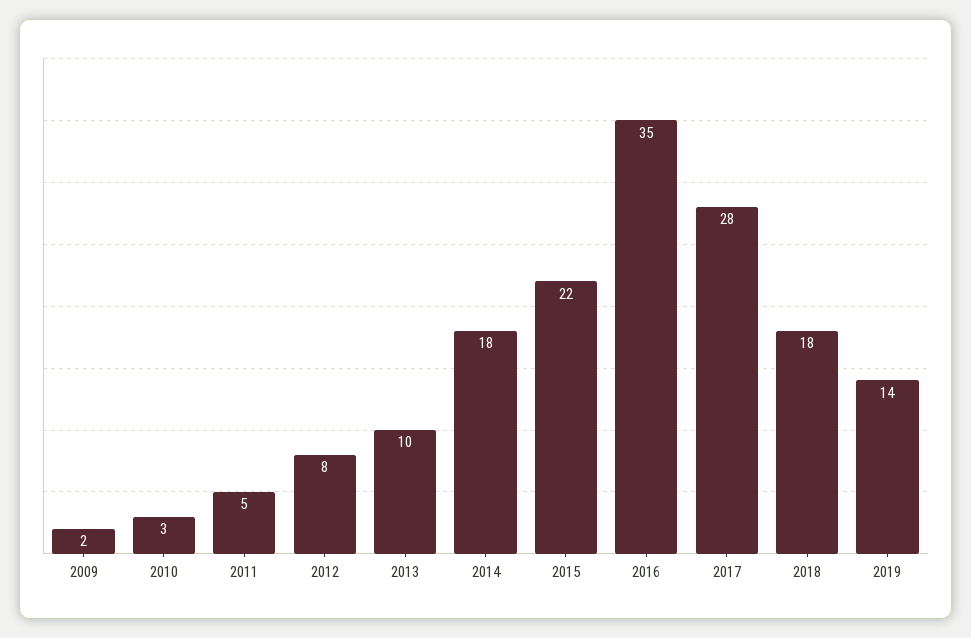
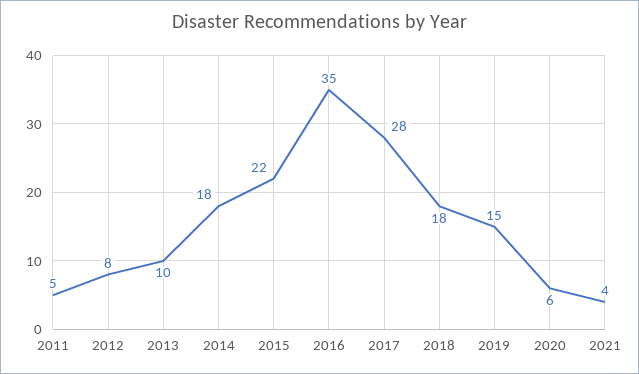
2009: 2 -> none
2010: 3 -> none
2019: 14 -> 15
2020: none -> 6
2021: none -> 4

